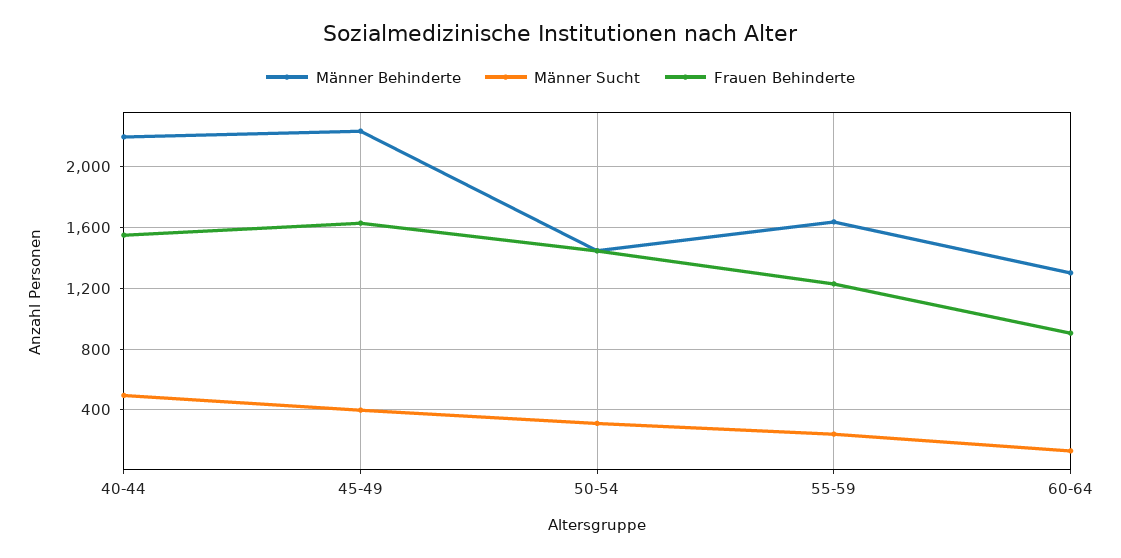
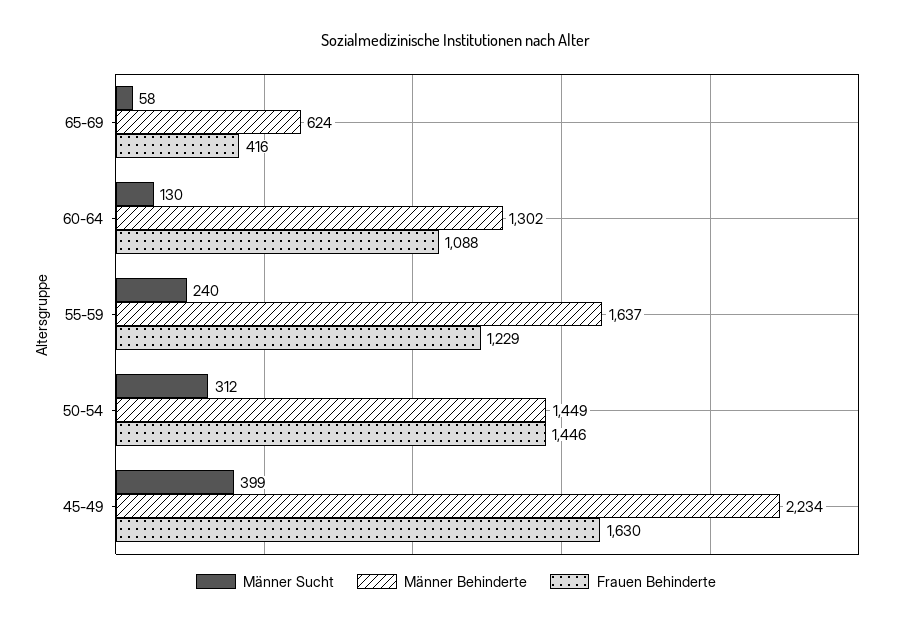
Männer Behinderte, 40-44: 2200 -> none
Männer Sucht, 40-44: 500 -> none
Frauen Behinderte, 40-44: 1550 -> none
Frauen Behinderte, 60-64: 900 -> 1088
Männer Sucht, 65-69: none -> 58
Männer Behinderte, 65-69: none -> 624
Frauen Behinderte, 65-69: none -> 416

